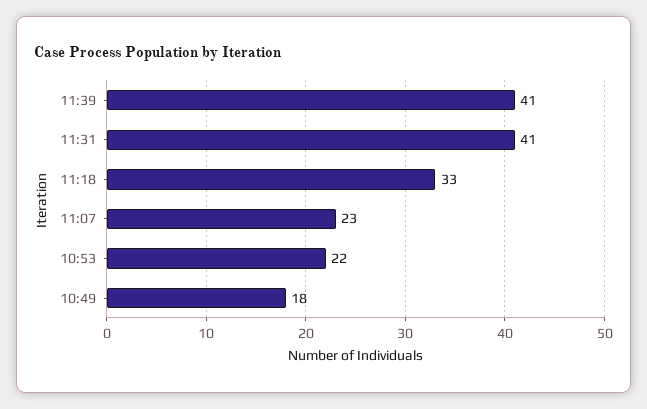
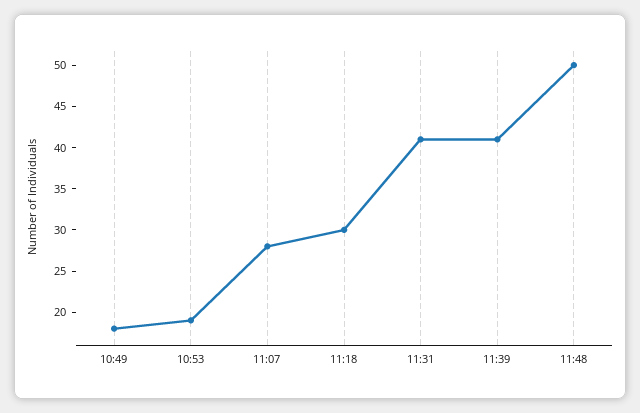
11:18: 33 -> 30
11:07: 23 -> 28
10:53: 22 -> 19
11:48: none -> 50

